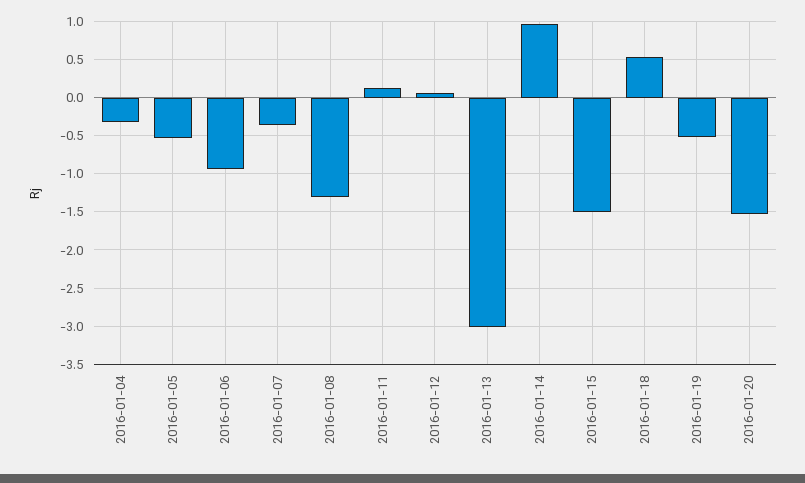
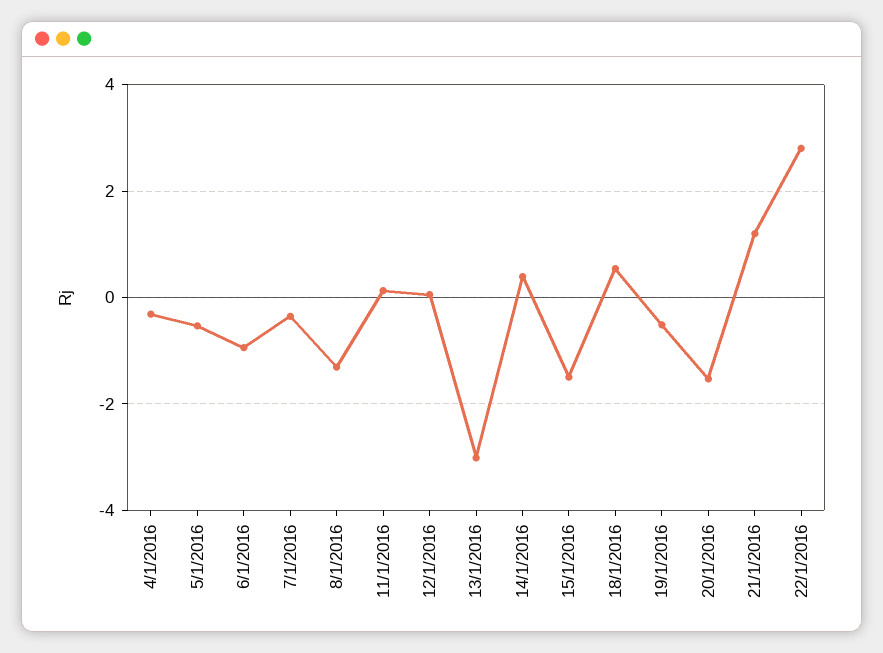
2016-01-14: 1 -> 0.4
21/1/2016: none -> 1.2
22/1/2016: none -> 2.8

